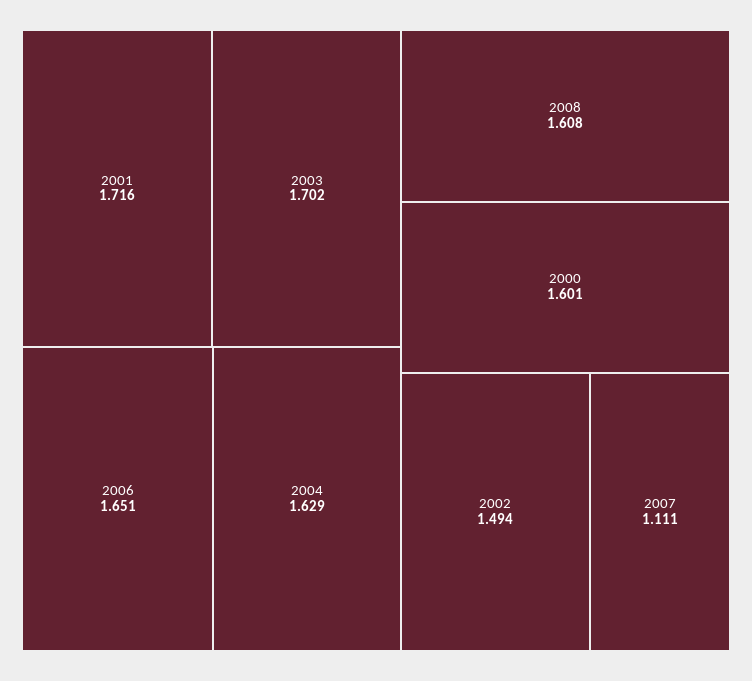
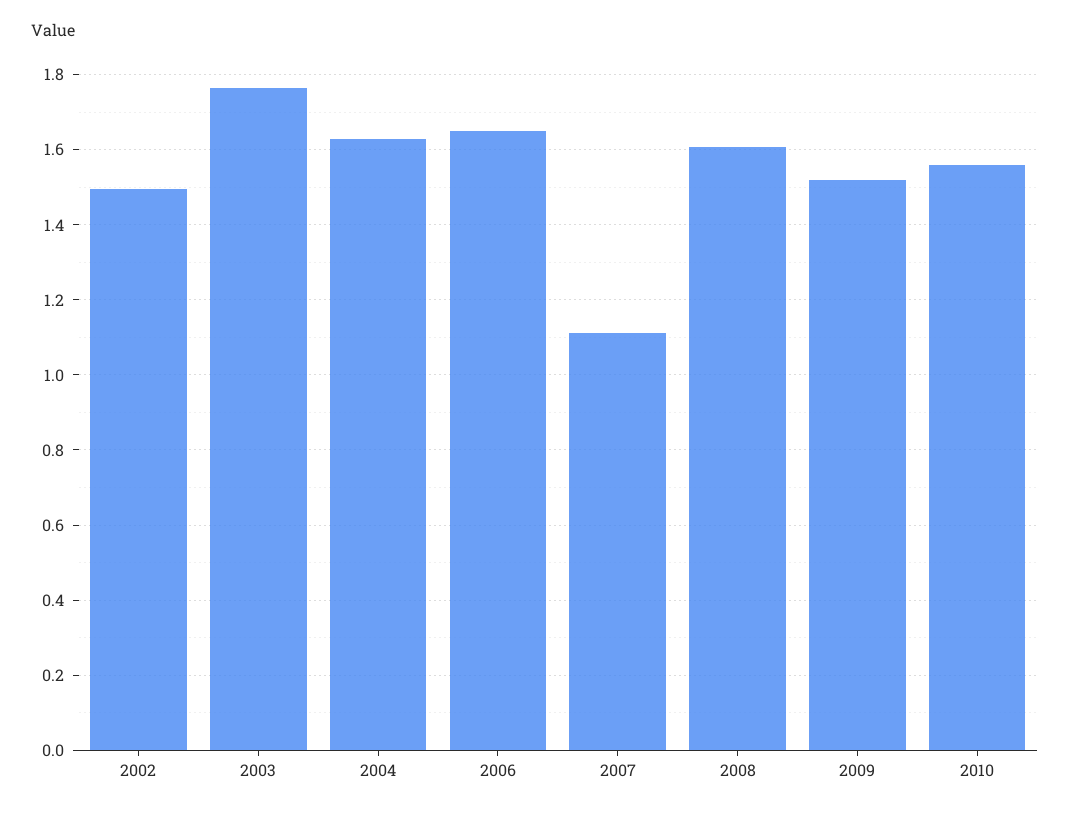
2001: 1.716 -> none
2003: 1.702 -> 1.76
2000: 1.601 -> none
2009: none -> 1.52
2010: none -> 1.56

